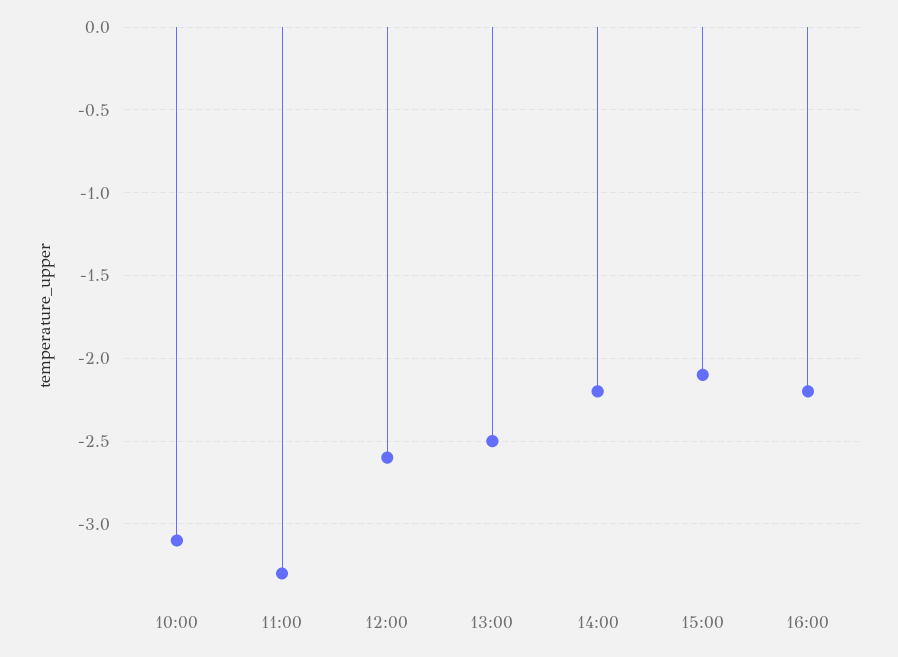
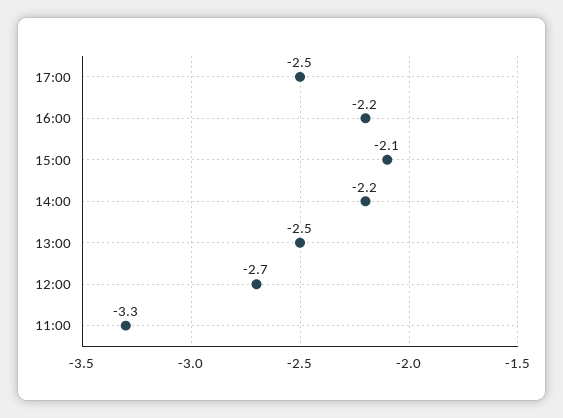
10:00: -3.1 -> none
12:00: -2.6 -> -2.7
17:00: none -> -2.5

